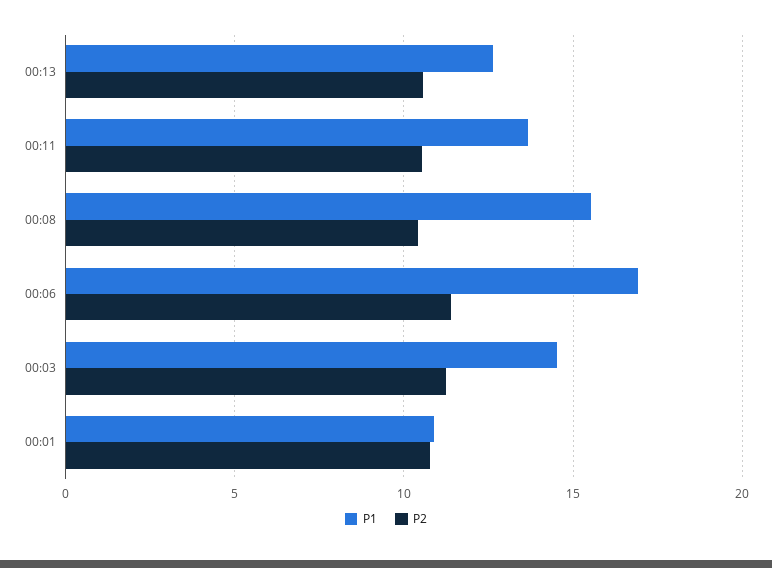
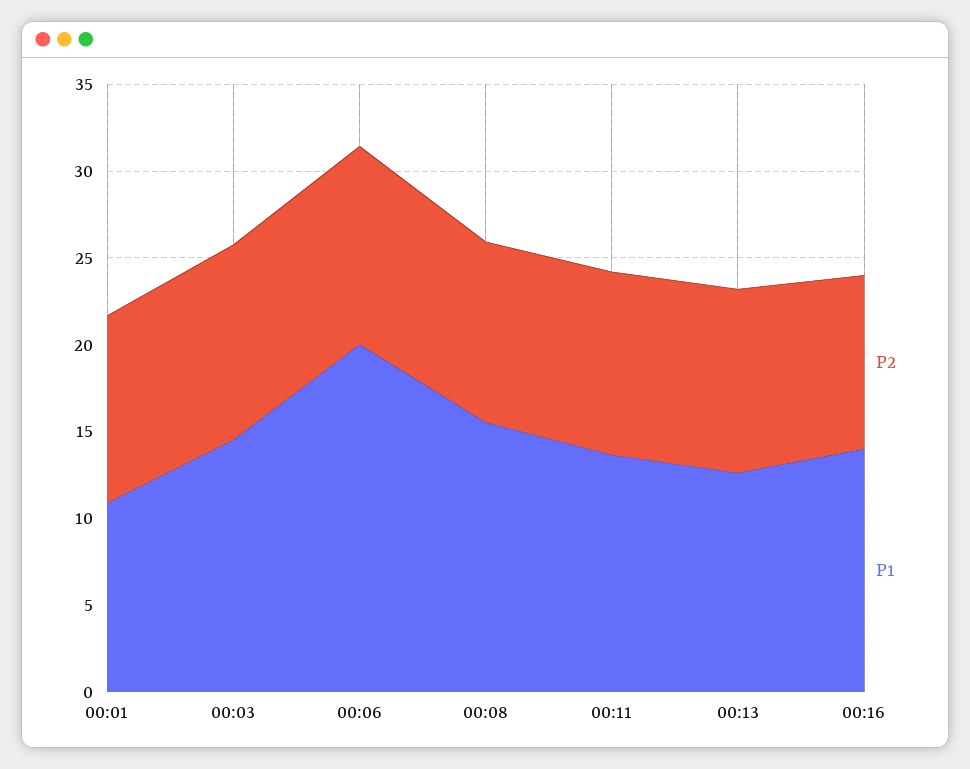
P1, 00:06: 17 -> 20
P2, 00:16: none -> 10
P1, 00:16: none -> 14

